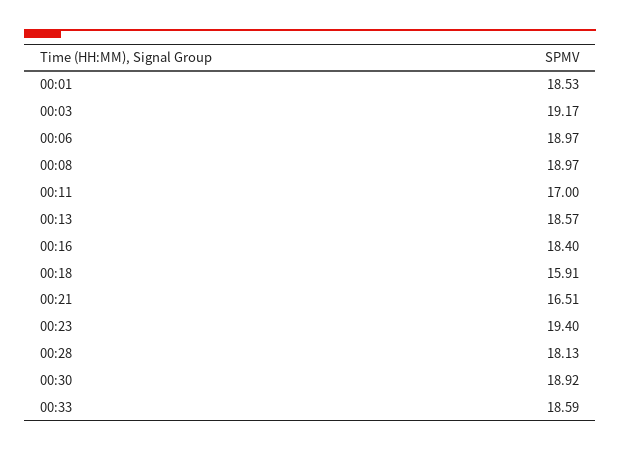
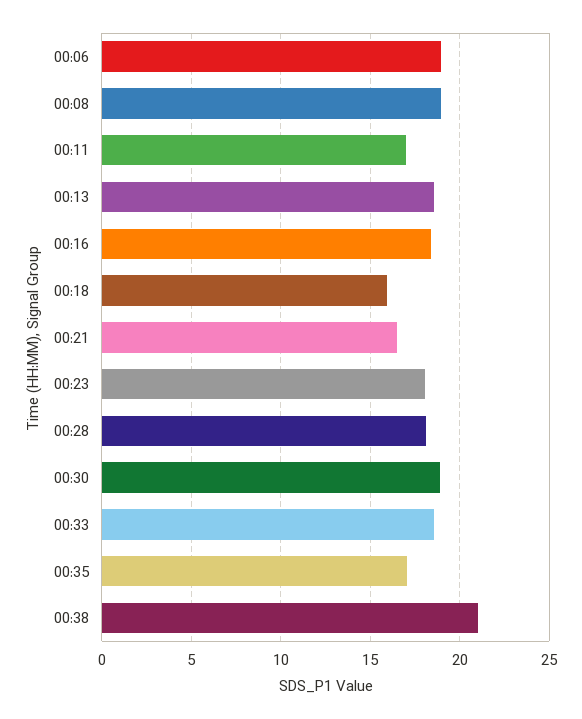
00:01: 18.53 -> none
00:03: 19.17 -> none
00:23: 19.4 -> 18
00:35: none -> 17
00:38: none -> 21

